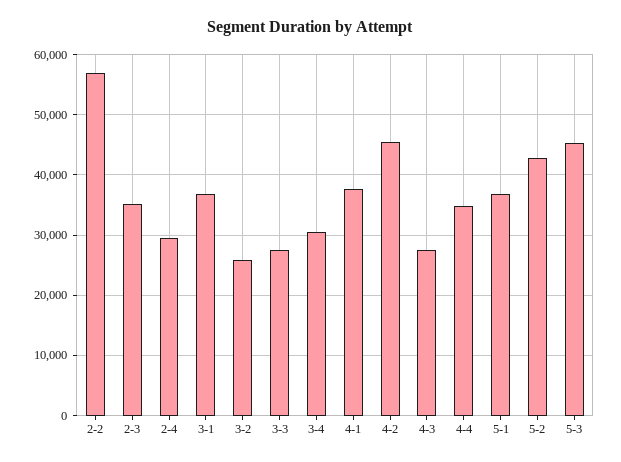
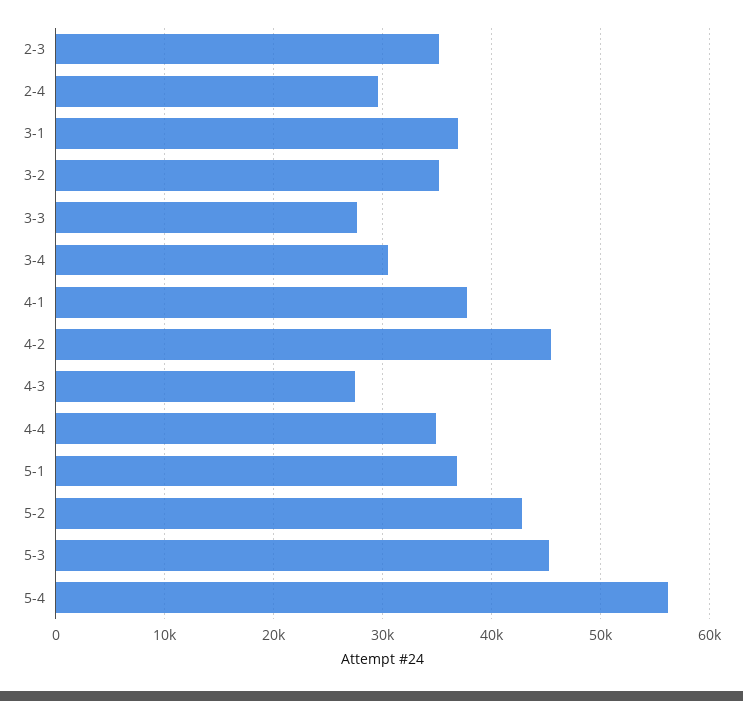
2-2: 57000 -> none
3-2: 26000 -> 35000
5-4: none -> 56000

